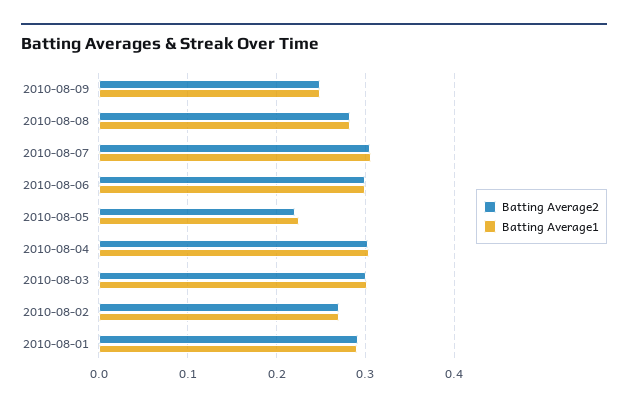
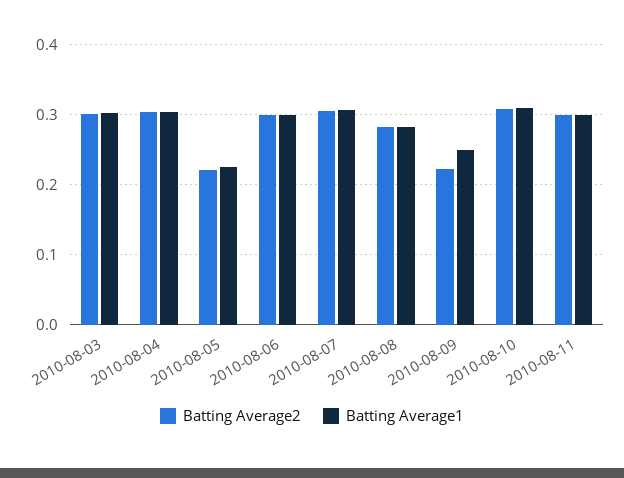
Batting Average2, 2010-08-09: 0.25 -> 0.22
Batting Average2, 2010-08-02: 0.27 -> none
Batting Average1, 2010-08-02: 0.27 -> none
Batting Average2, 2010-08-01: 0.29 -> none
Batting Average1, 2010-08-01: 0.29 -> none
Batting Average2, 2010-08-10: none -> 0.31
Batting Average1, 2010-08-10: none -> 0.31
Batting Average2, 2010-08-11: none -> 0.3
Batting Average1, 2010-08-11: none -> 0.3

